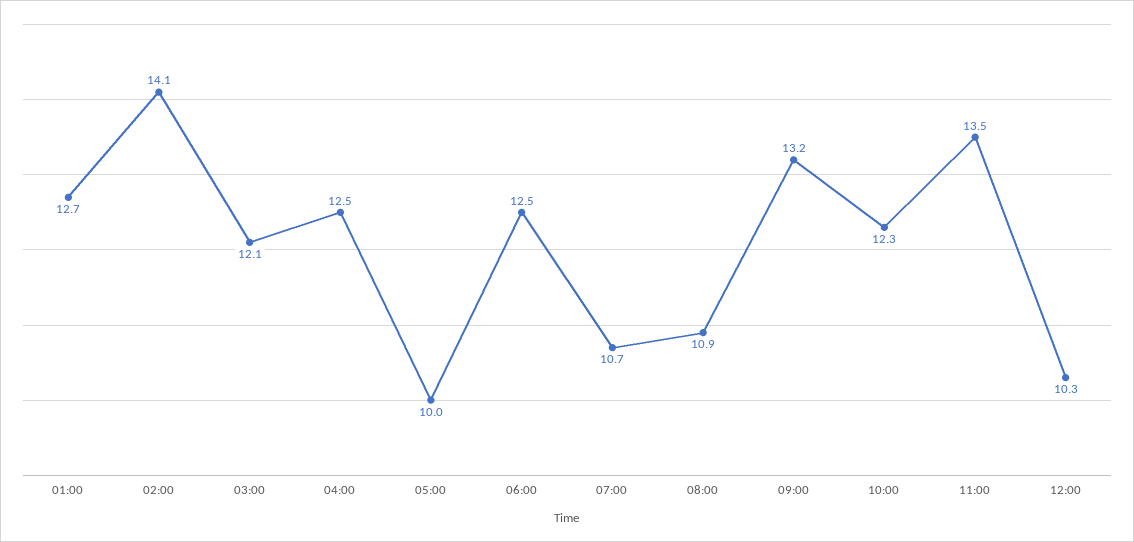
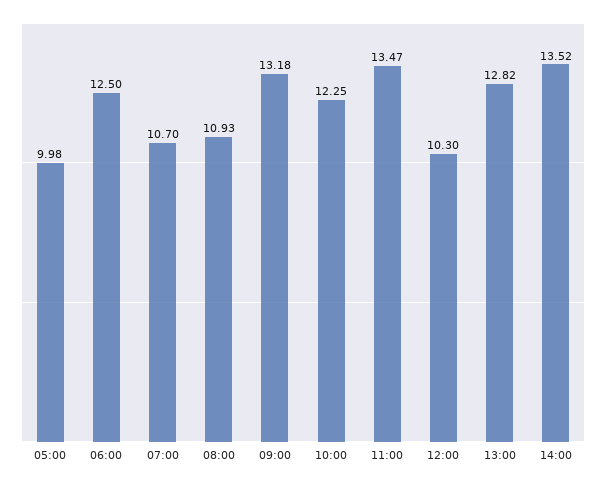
01:00: 12.7 -> none
02:00: 14.1 -> none
03:00: 12.1 -> none
04:00: 12.5 -> none
13:00: none -> 12.82
14:00: none -> 13.52

